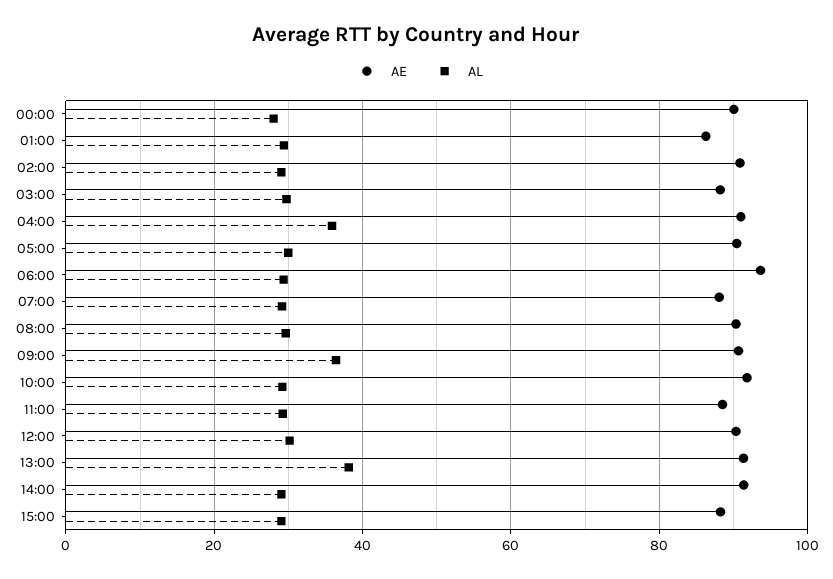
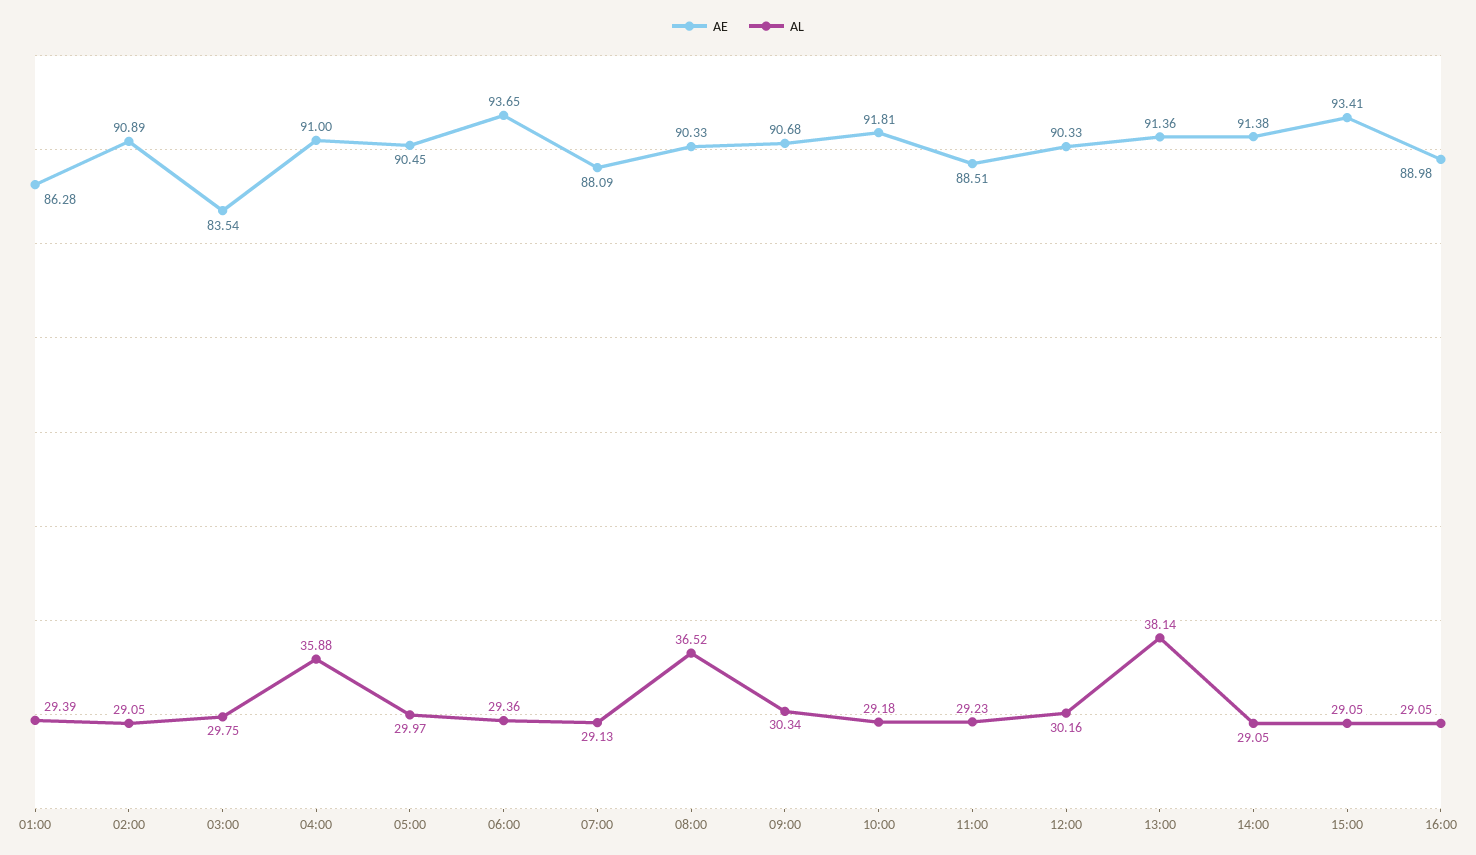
AE, 00:00: 90 -> none
AL, 00:00: 28 -> none
AE, 03:00: 88 -> 83.54
AL, 08:00: 30 -> 36.52
AL, 09:00: 36 -> 30.34
AE, 15:00: 88 -> 93.41
AE, 16:00: none -> 88.98
AL, 16:00: none -> 29.05

